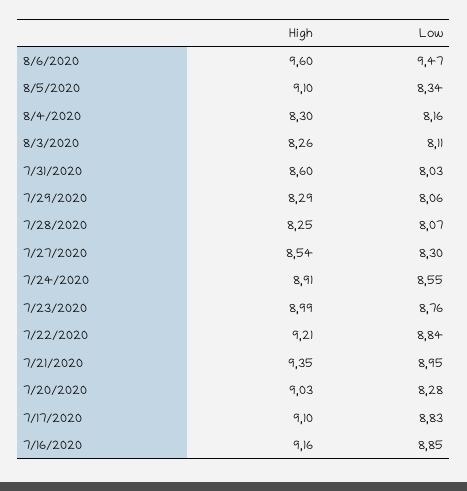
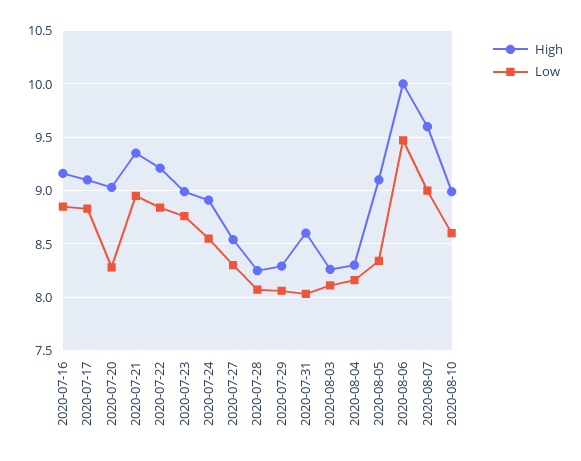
High, 8/6/2020: 9.6 -> 10
High, 2020-08-07: none -> 9.6
Low, 2020-08-07: none -> 9
High, 2020-08-10: none -> 9
Low, 2020-08-10: none -> 8.6

